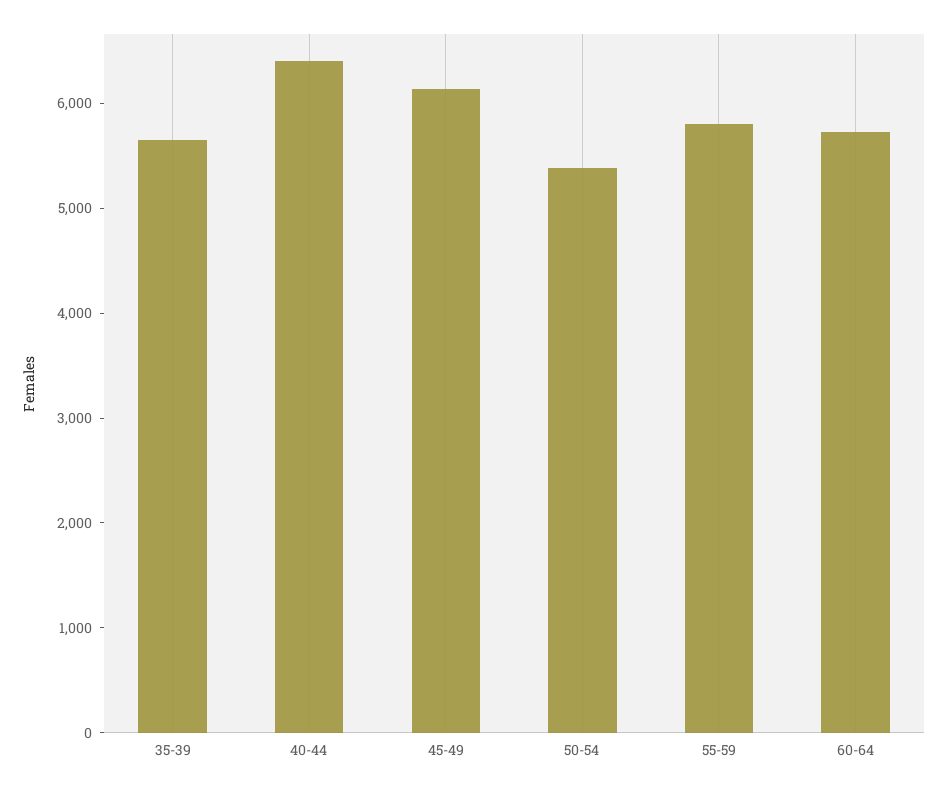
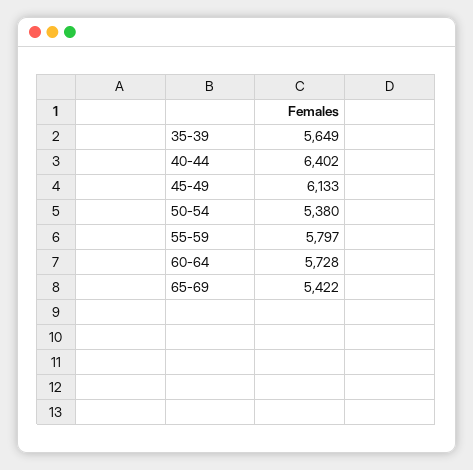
65-69: none -> 5422

